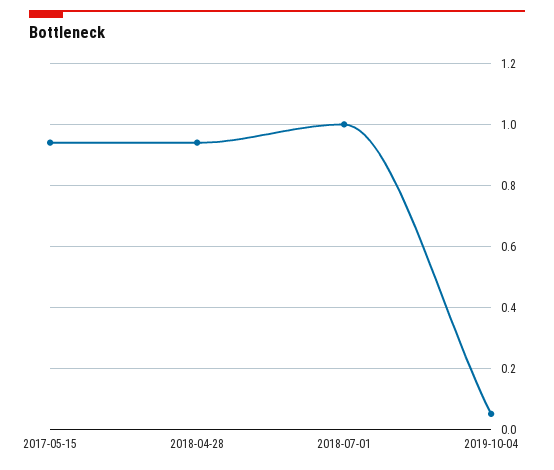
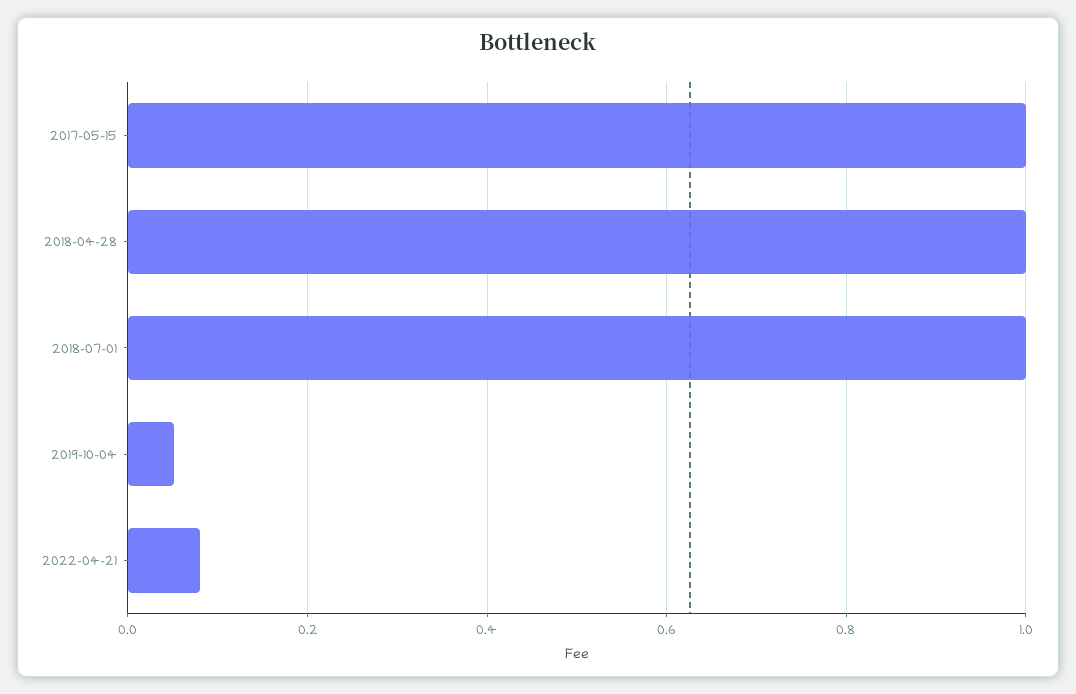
2017-05-15: 0.94 -> 1
2018-04-28: 0.94 -> 1
2022-04-21: none -> 0.08

